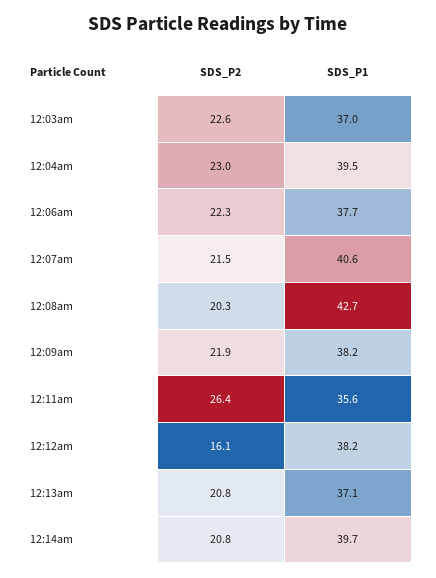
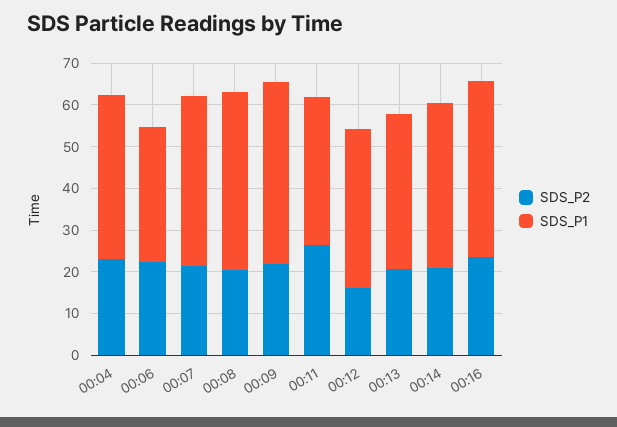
SDS_P2, 12:03am: 22.6 -> none
SDS_P1, 12:03am: 37 -> none
SDS_P1, 12:06am: 37.7 -> 32
SDS_P1, 12:09am: 38.2 -> 44
SDS_P2, 00:16: none -> 24
SDS_P1, 00:16: none -> 42

